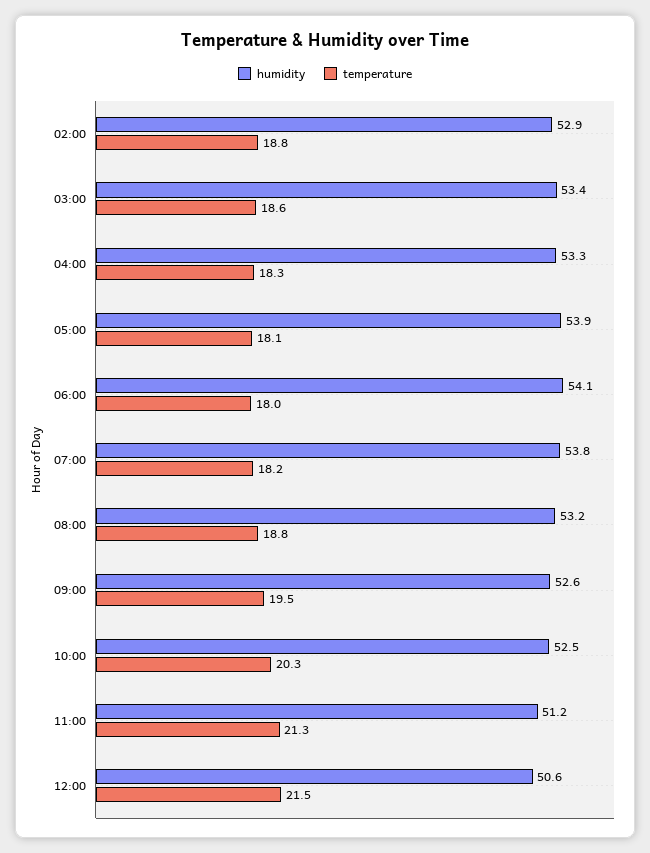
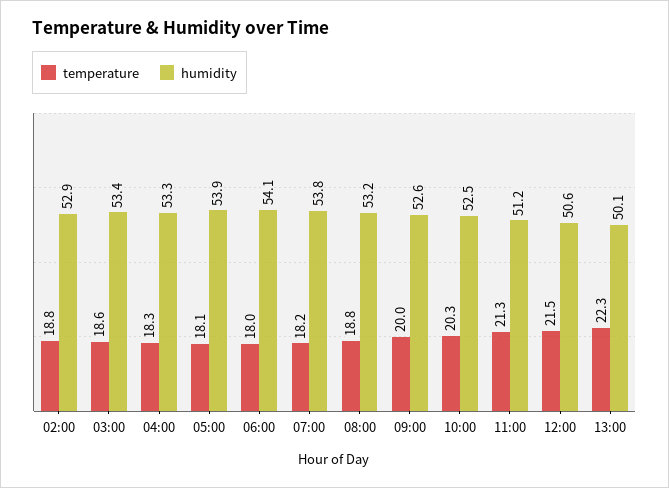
temperature, 09:00: 19.5 -> 20
temperature, 13:00: none -> 22.3
humidity, 13:00: none -> 50.1

